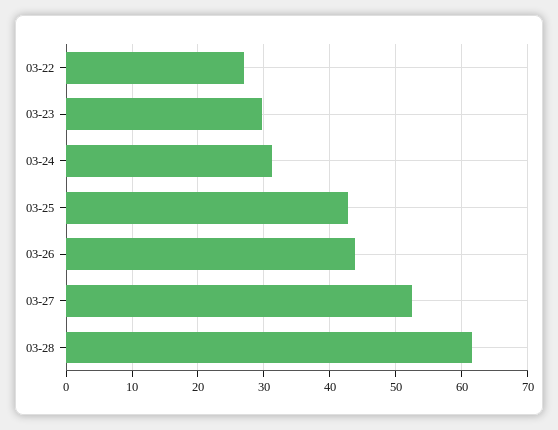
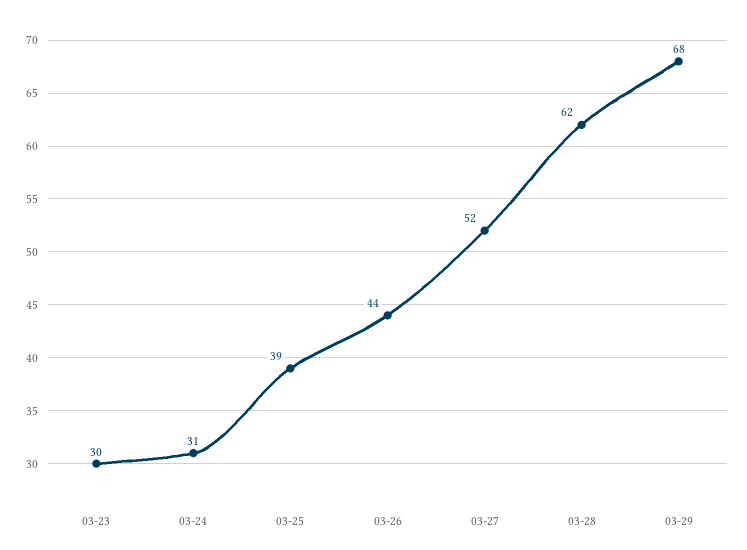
03-22: 27 -> none
03-25: 43 -> 39
03-29: none -> 68

